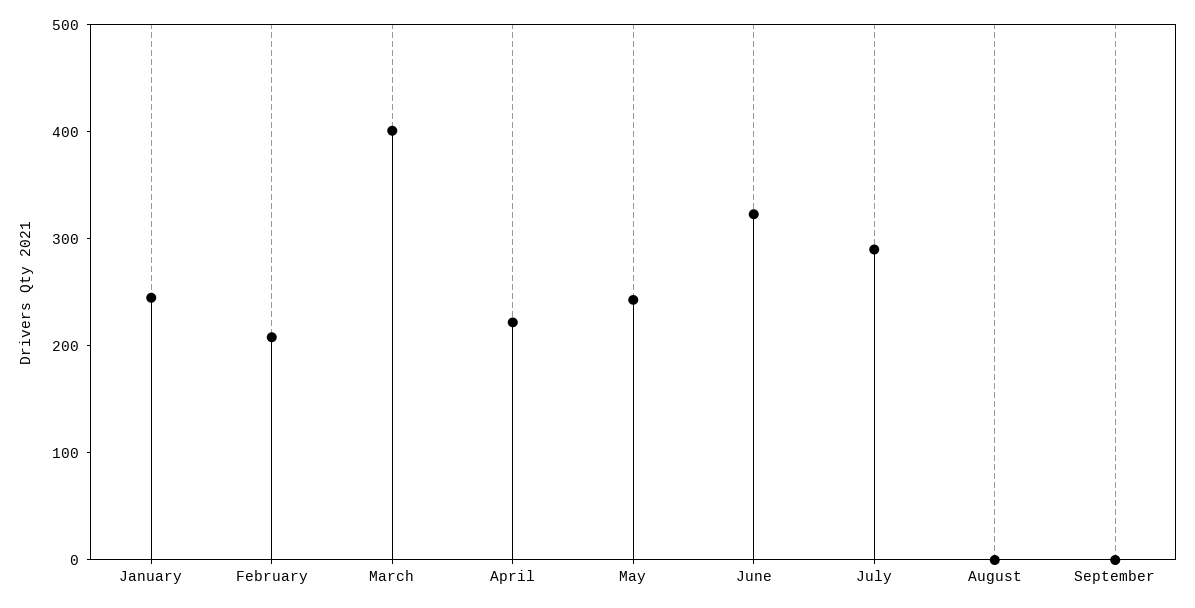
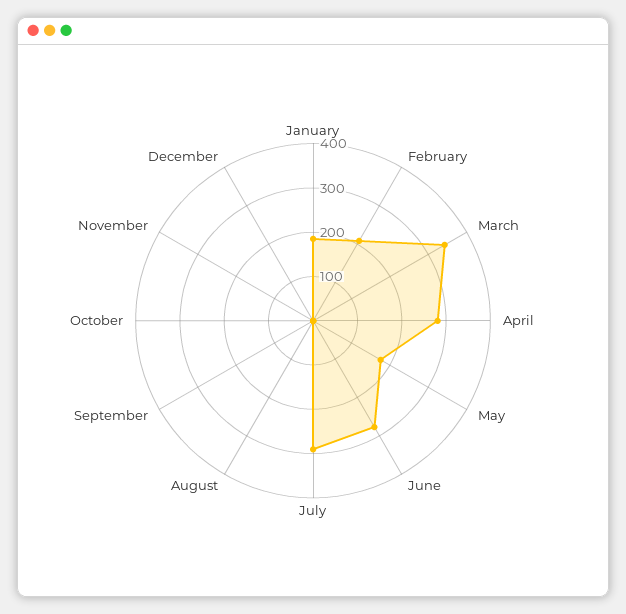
January: 240 -> 180
March: 400 -> 340
April: 220 -> 280
May: 240 -> 180
June: 320 -> 280
October: none -> 0
November: none -> 0
December: none -> 0

